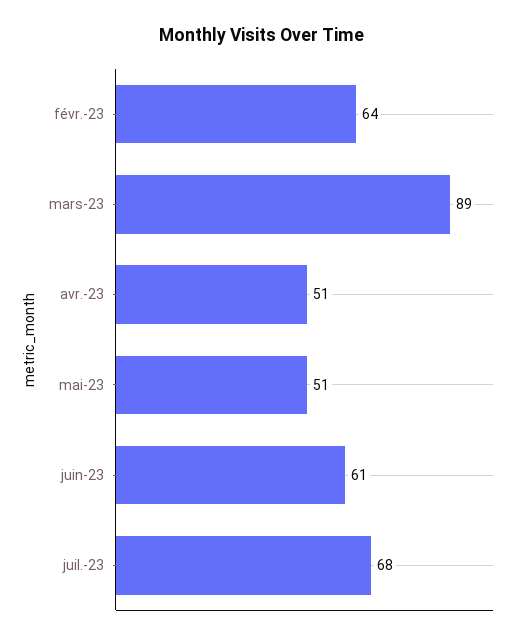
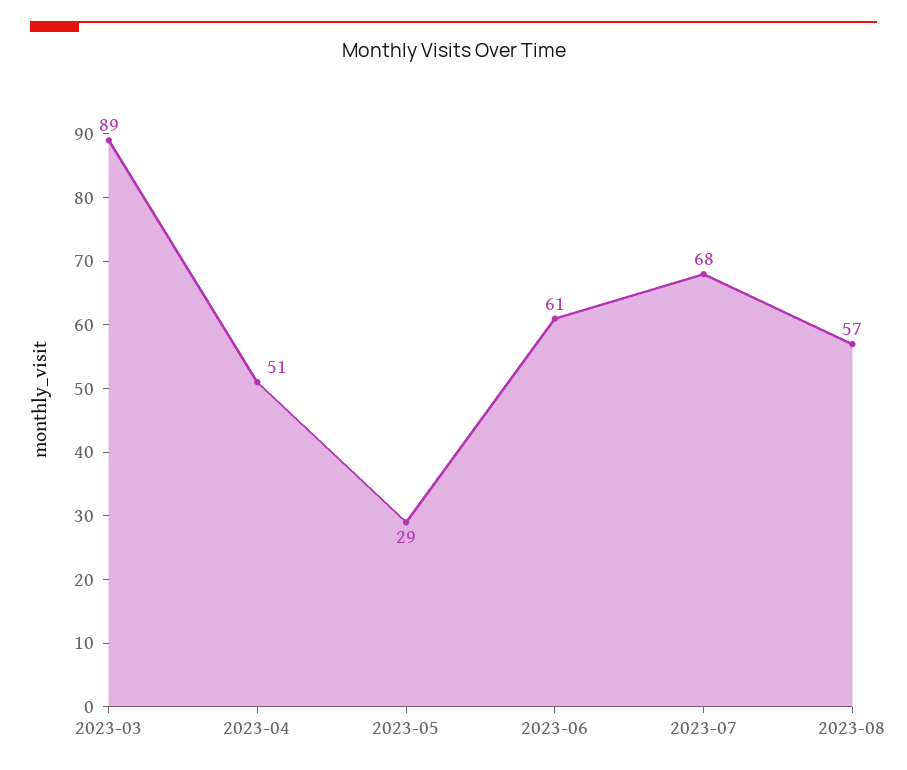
févr.-23: 64 -> none
mai-23: 51 -> 29
2023-08: none -> 57

